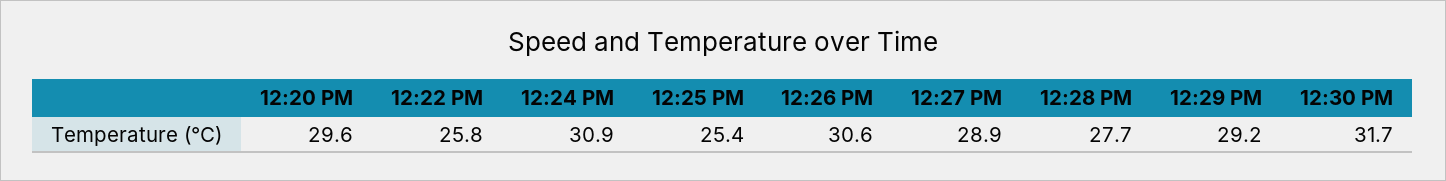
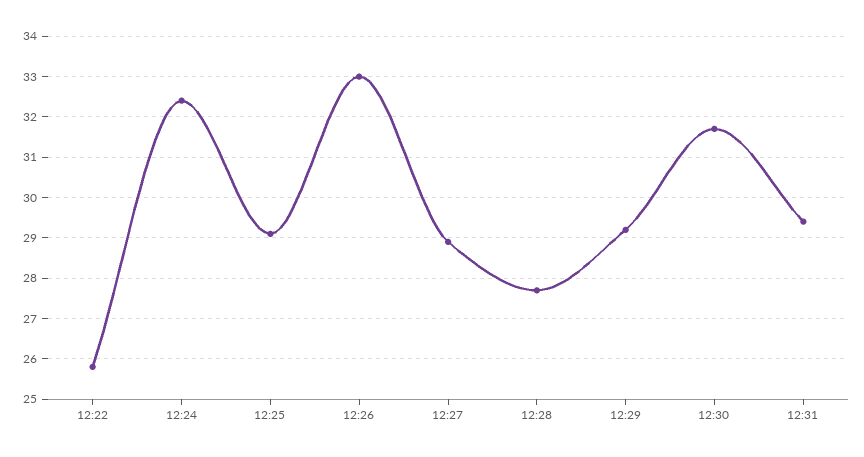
12:20 PM: 29.6 -> none
12:24 PM: 30.9 -> 32.5
12:25 PM: 25.4 -> 29
12:26 PM: 30.6 -> 33
12:31: none -> 29.5

